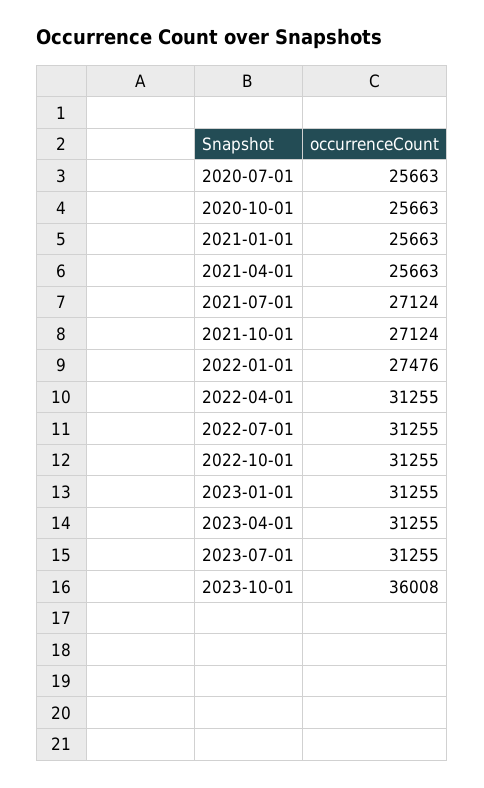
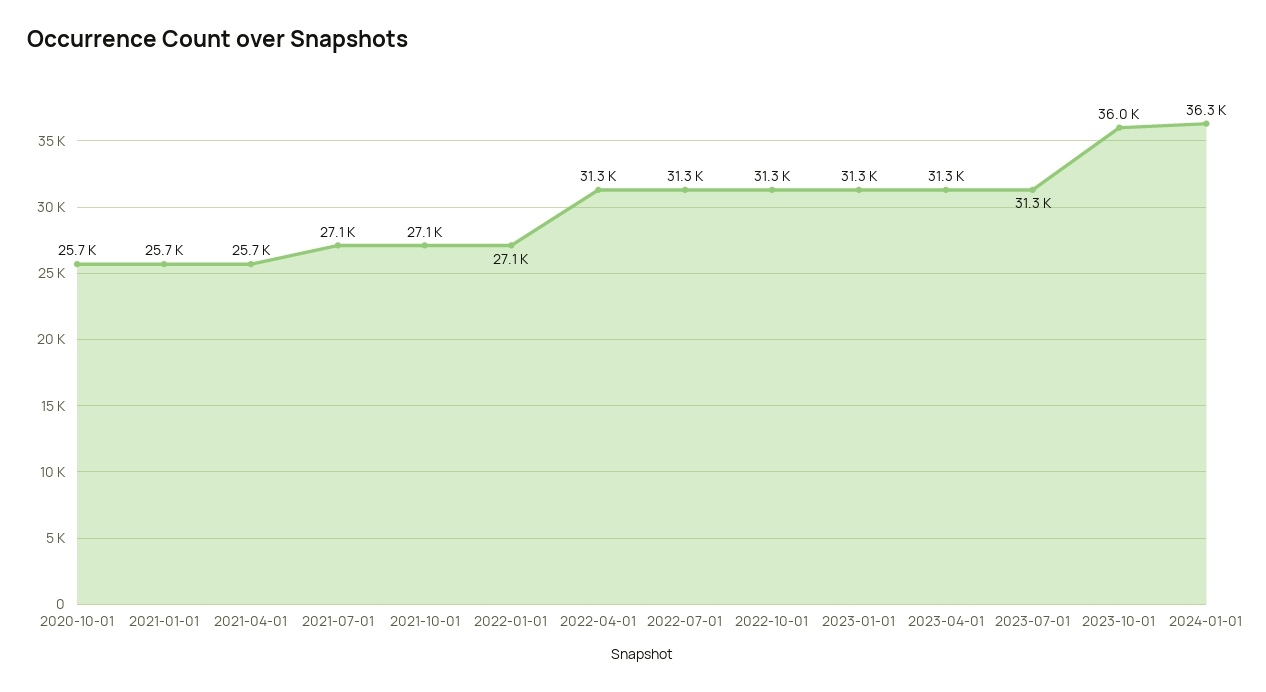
2020-07-01: 25663 -> none
2022-01-01: 27476 -> 27100
2024-01-01: none -> 36300

